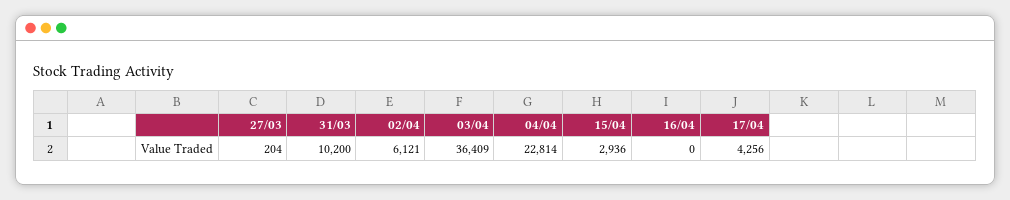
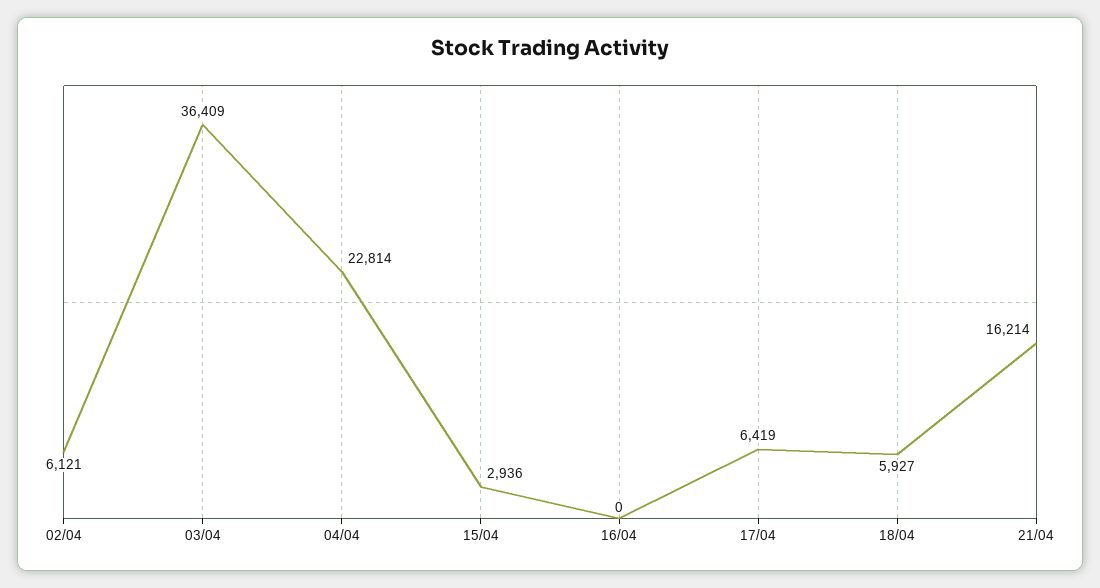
27/03: 204 -> none
31/03: 10200 -> none
17/04: 4256 -> 6419
18/04: none -> 5927
21/04: none -> 16214

